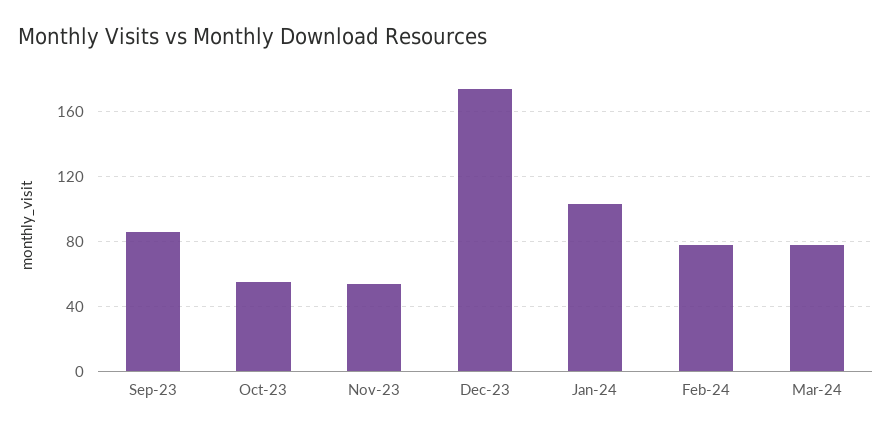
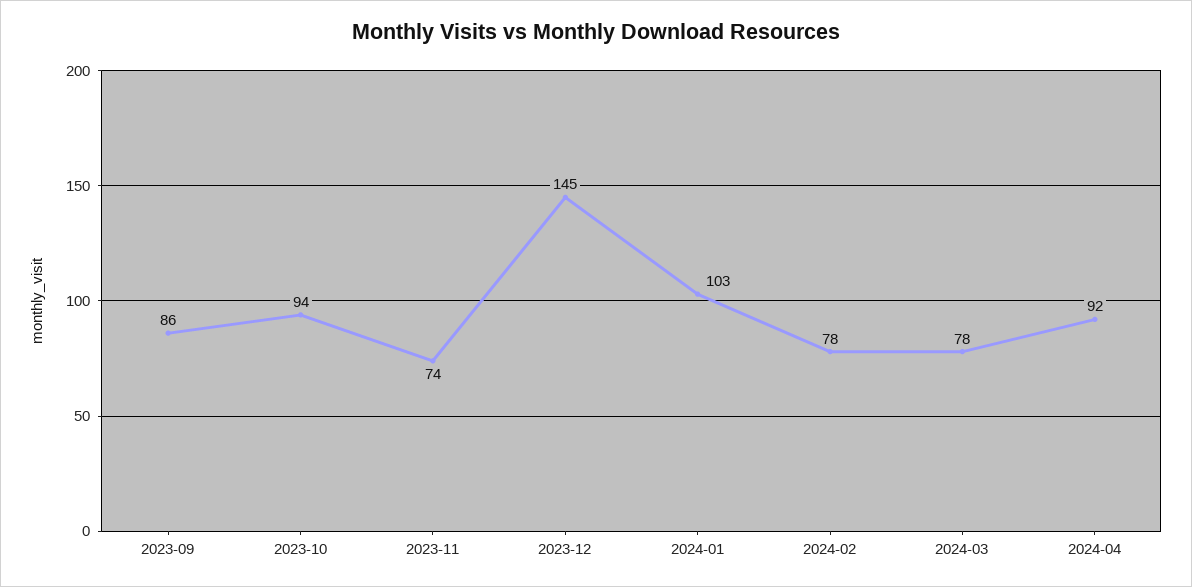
Oct-23: 55 -> 94
Nov-23: 55 -> 74
Dec-23: 175 -> 145
2024-04: none -> 92

